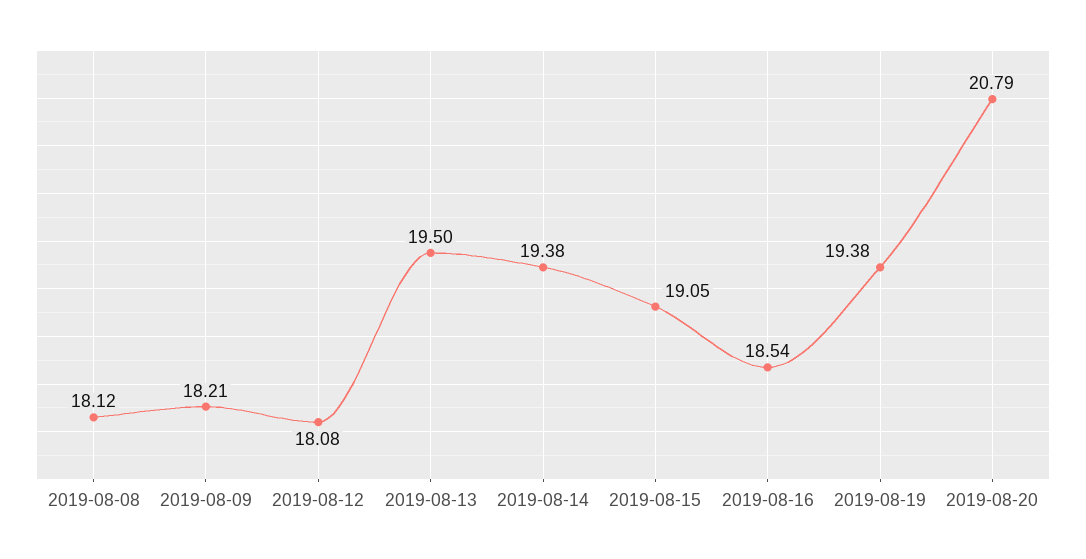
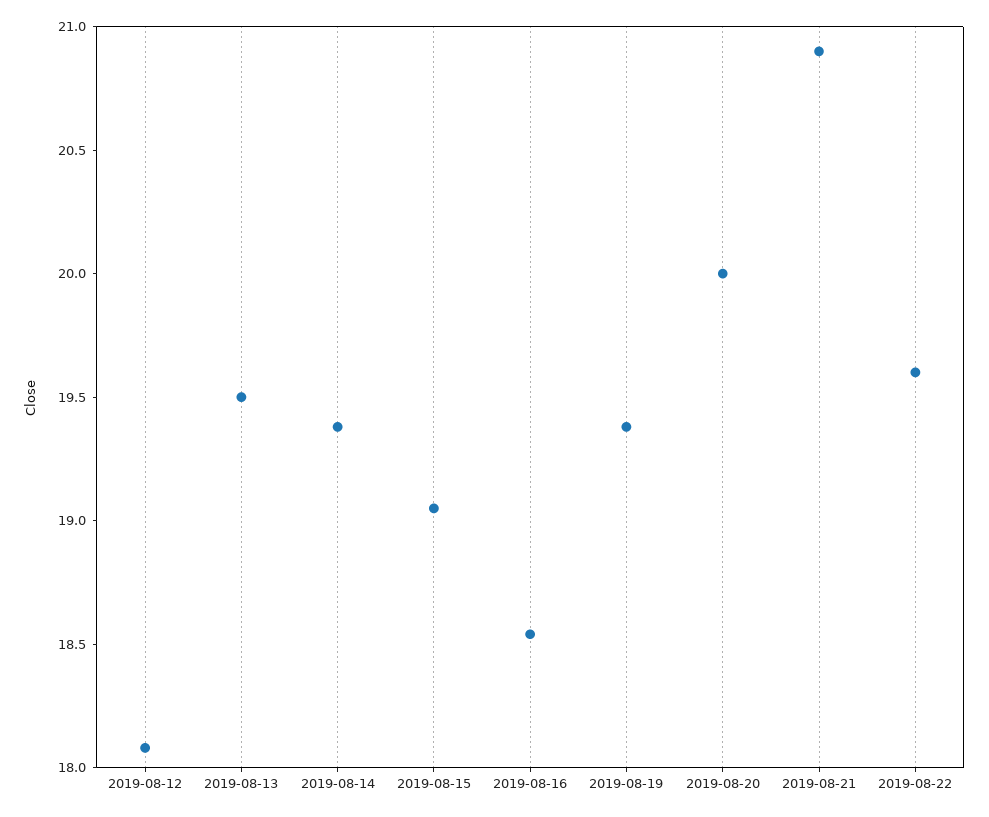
2019-08-08: 18.12 -> none
2019-08-09: 18.21 -> none
2019-08-20: 20.79 -> 20
2019-08-21: none -> 20.9
2019-08-22: none -> 19.6

